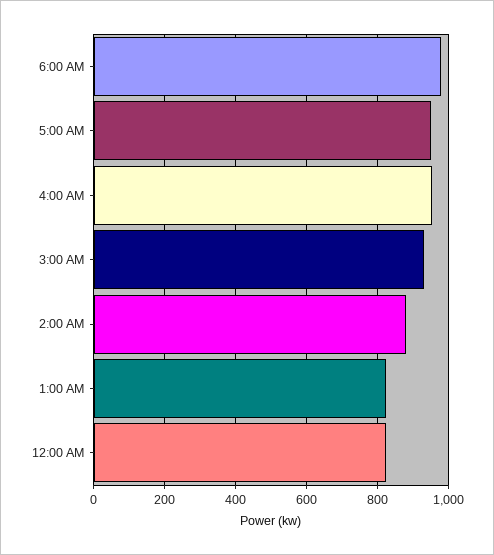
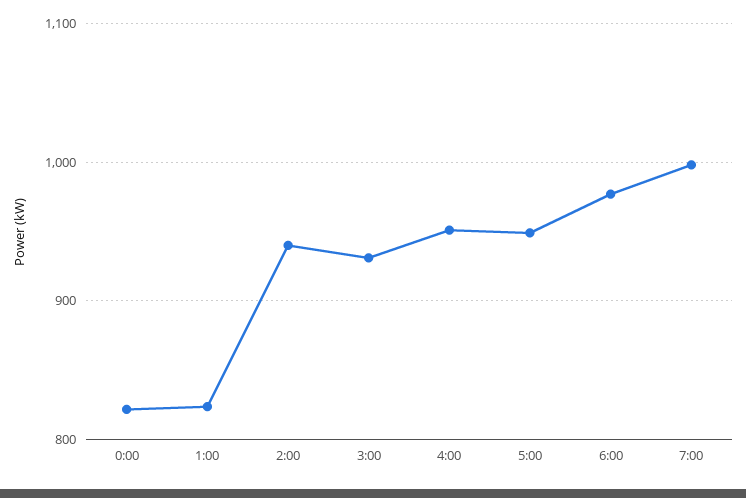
2:00 AM: 880 -> 940
7:00: none -> 1000

